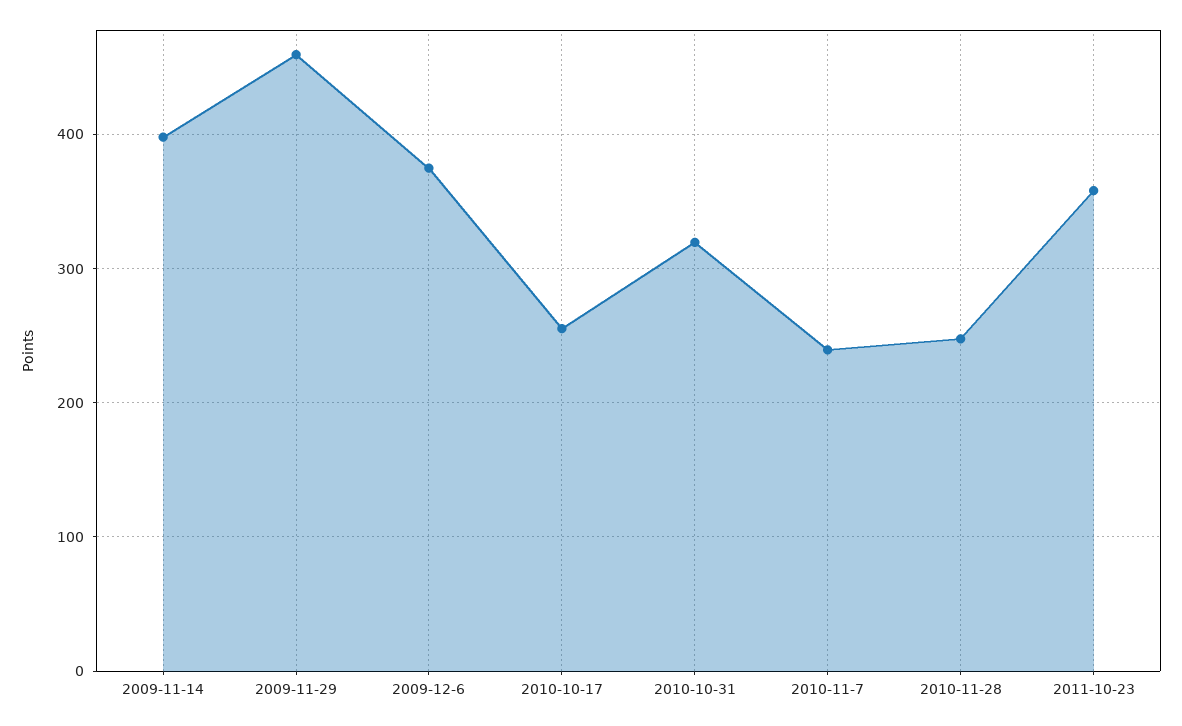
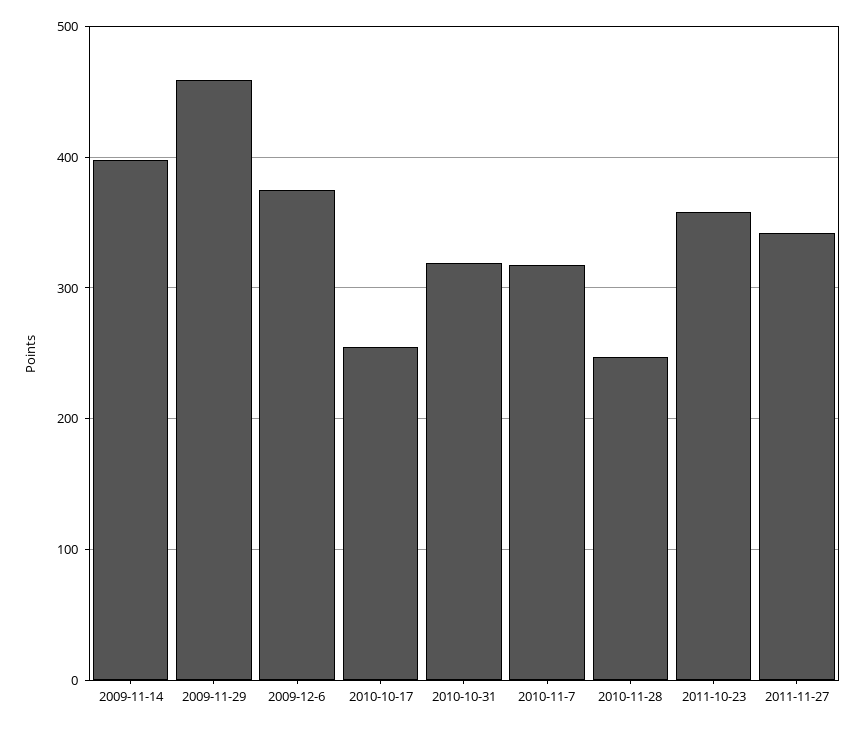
2010-11-7: 240 -> 320
2011-11-27: none -> 340

